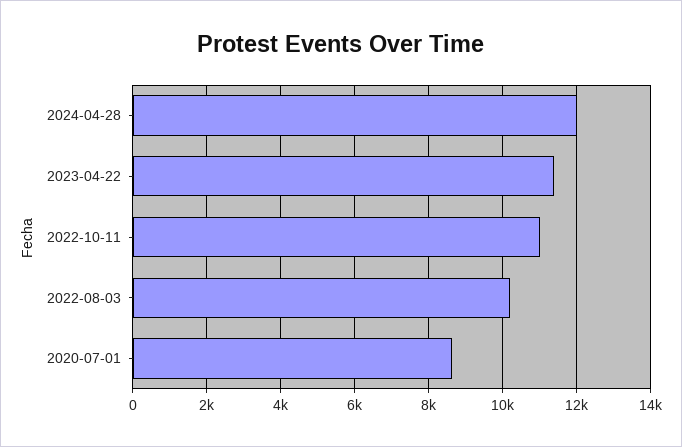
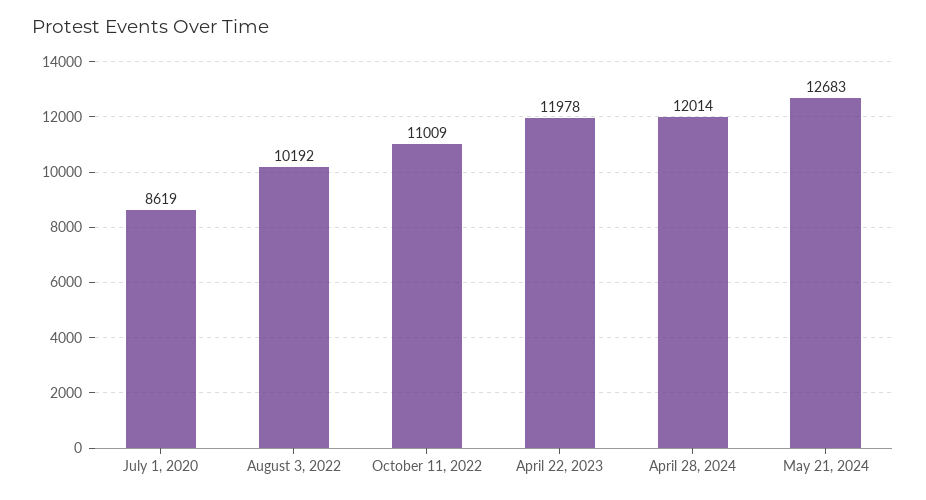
2023-04-22: 11400 -> 11978
May 21, 2024: none -> 12683

